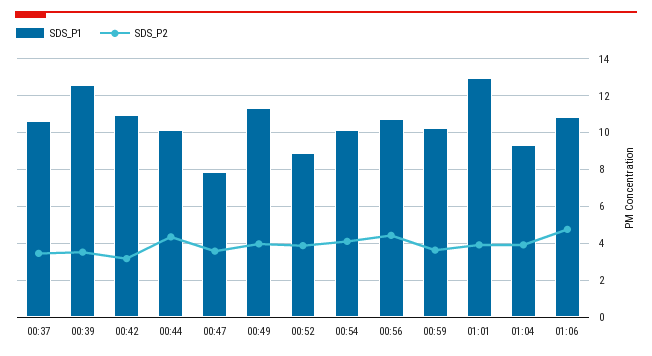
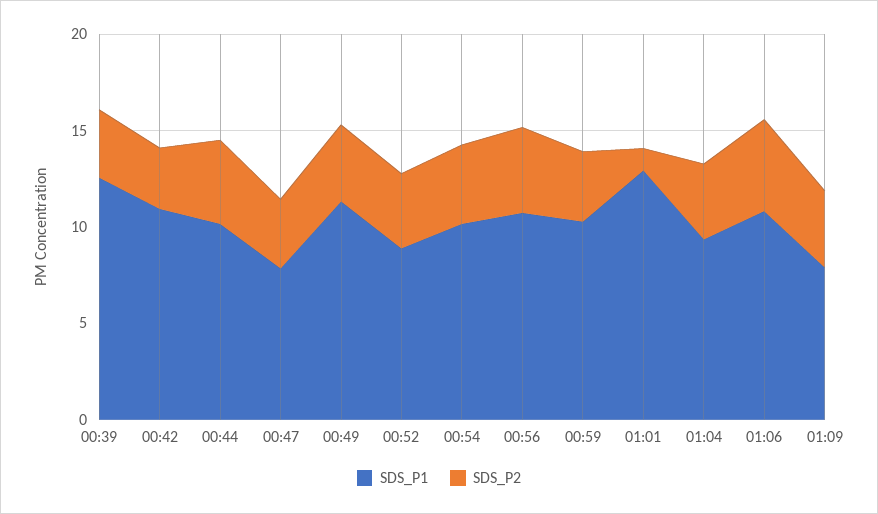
SDS_P1, 00:37: 10.5 -> none
SDS_P2, 00:37: 3.5 -> none
SDS_P2, 01:01: 4 -> 1
SDS_P1, 01:09: none -> 8
SDS_P2, 01:09: none -> 4

